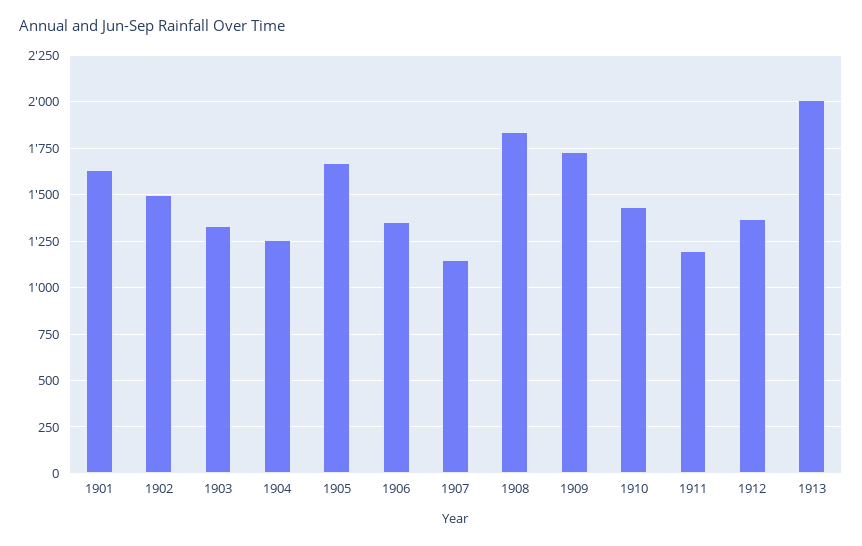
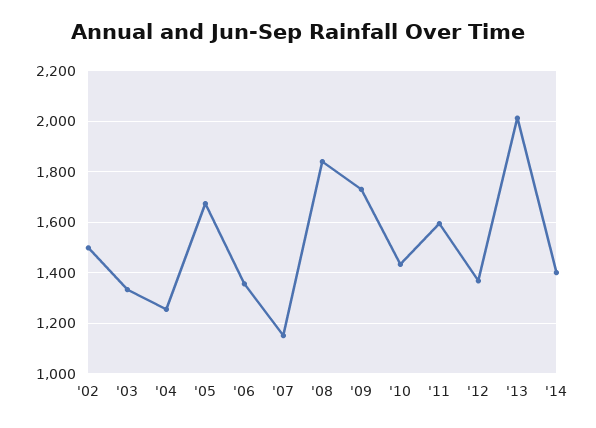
1901: 1650 -> none
1911: 1200 -> 1600
'14: none -> 1400

